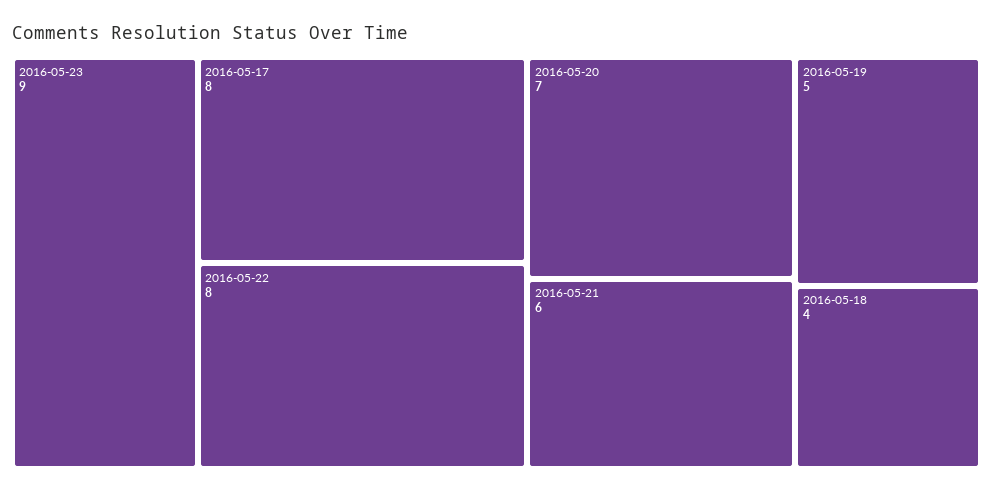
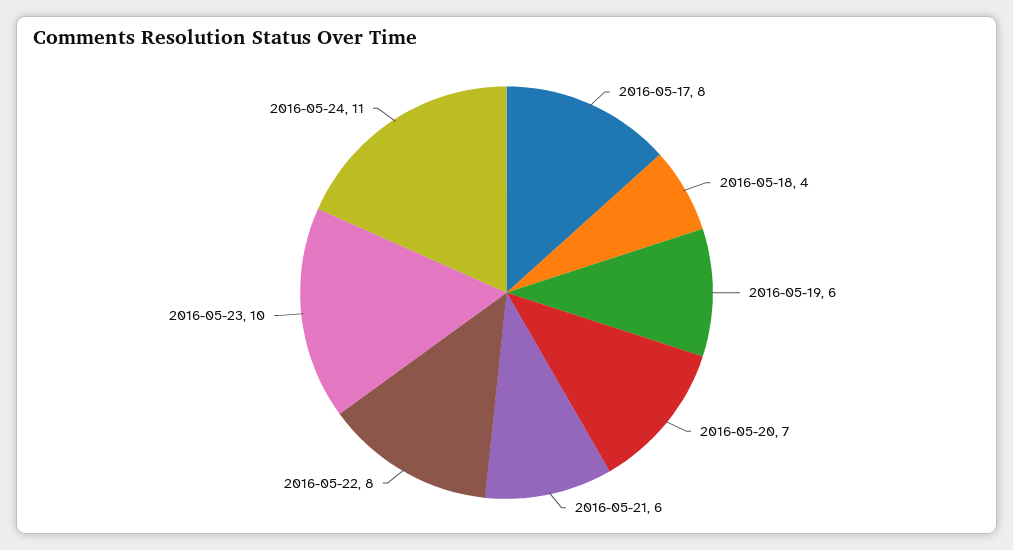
2016-05-23: 9 -> 10
2016-05-19: 5 -> 6
2016-05-24: none -> 11

